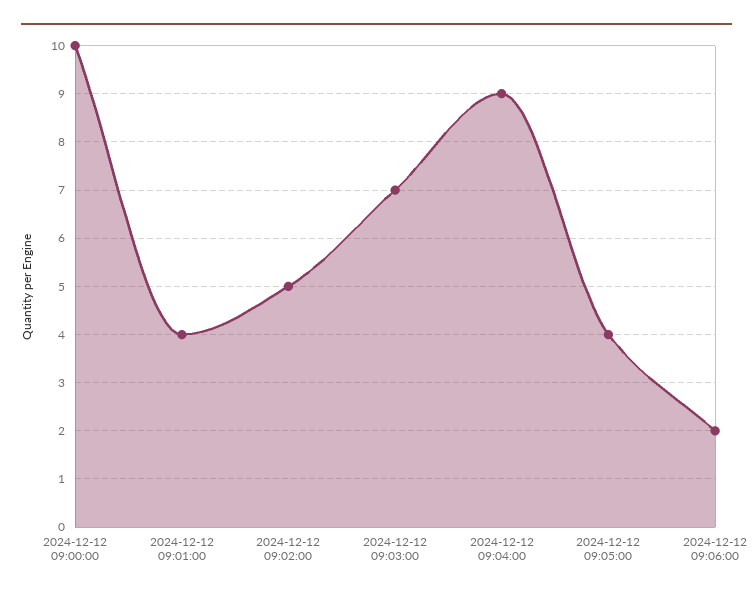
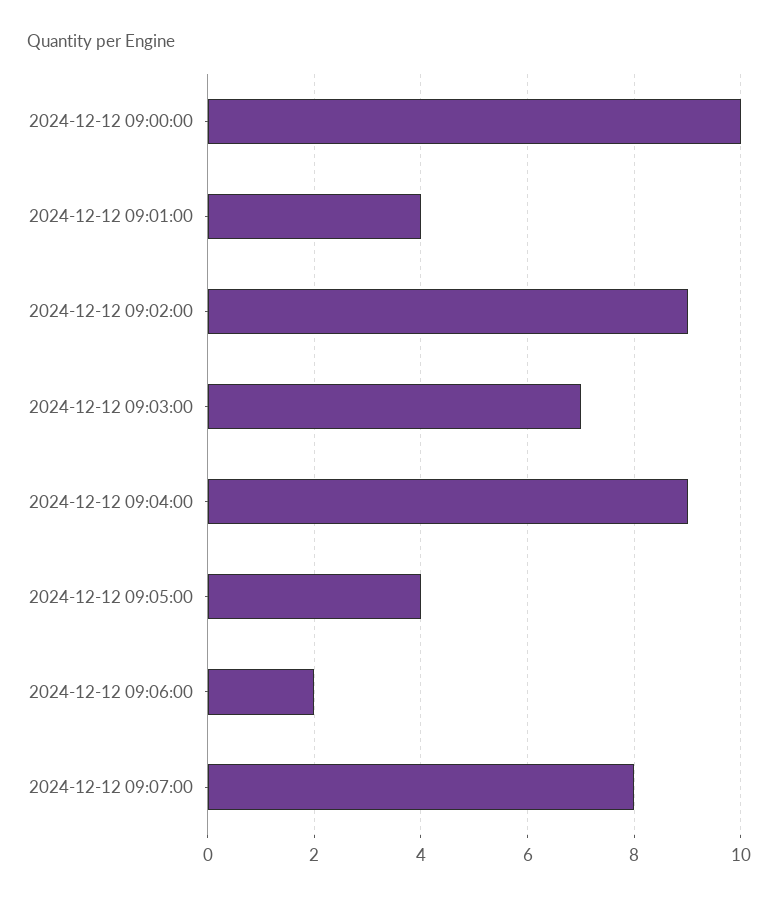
2024-12-12 09:02:00: 5 -> 9
2024-12-12 09:07:00: none -> 8

